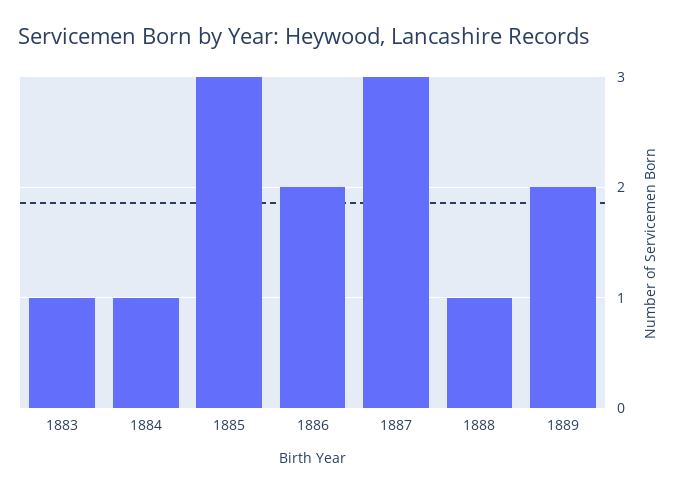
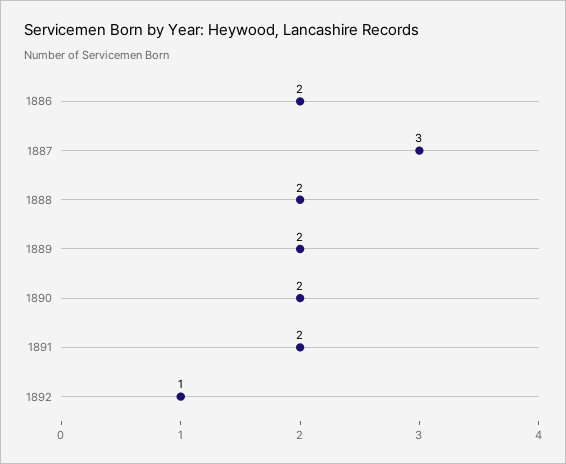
1883: 1 -> none
1884: 1 -> none
1885: 3 -> none
1888: 1 -> 2
1890: none -> 2
1891: none -> 2
1892: none -> 1

